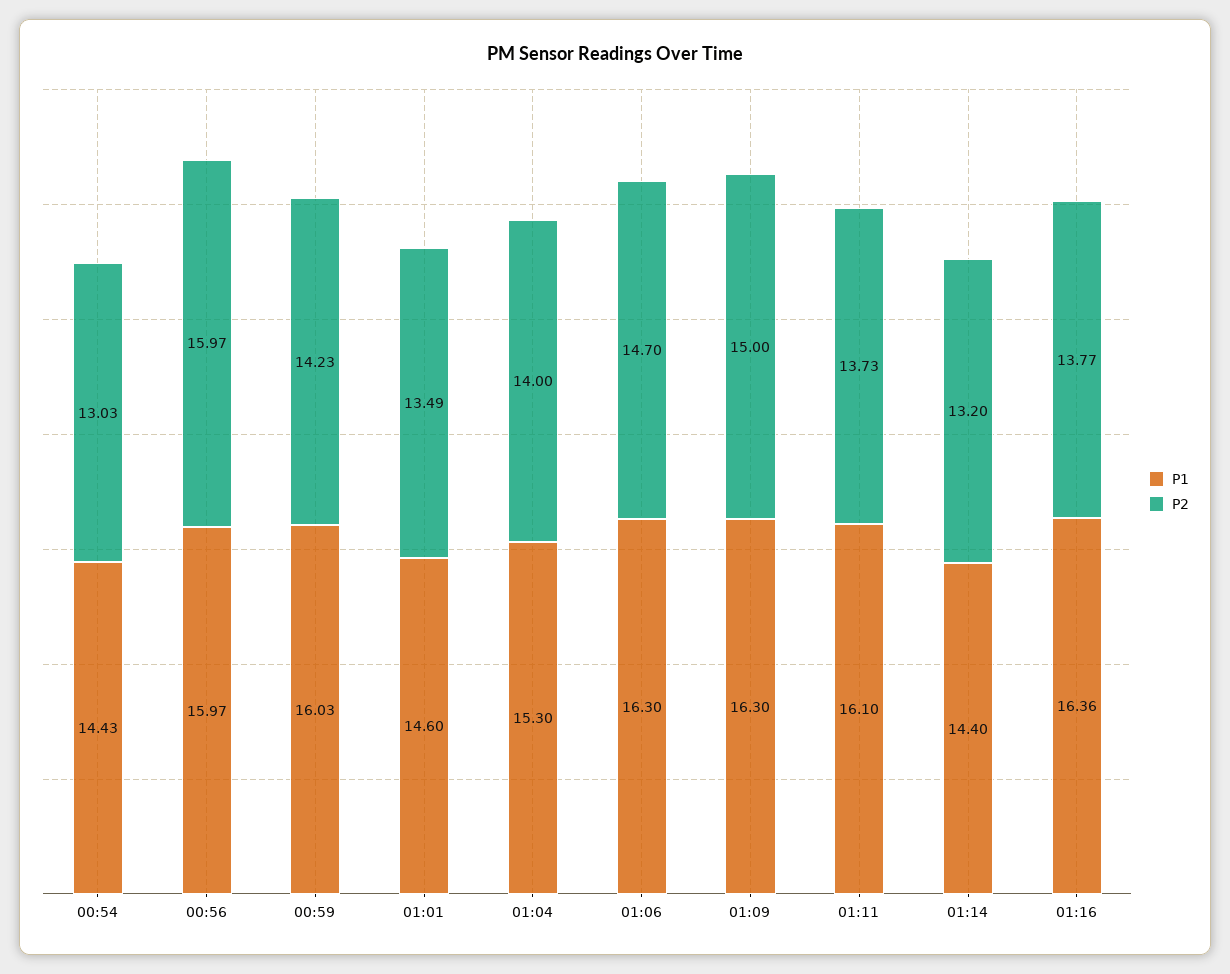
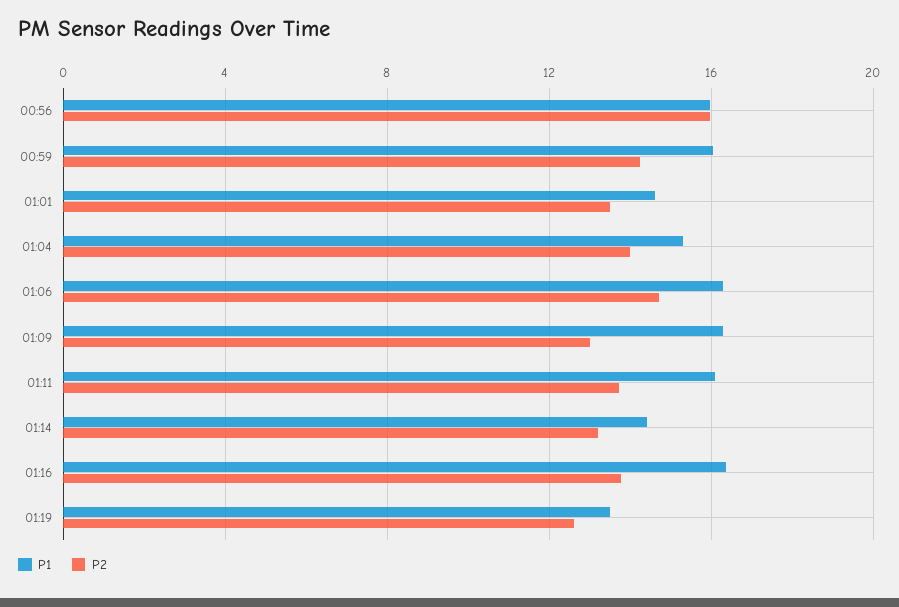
P1, 00:54: 14.43 -> none
P2, 00:54: 13.03 -> none
P2, 01:09: 15 -> 13
P1, 01:19: none -> 13.5
P2, 01:19: none -> 12.5

